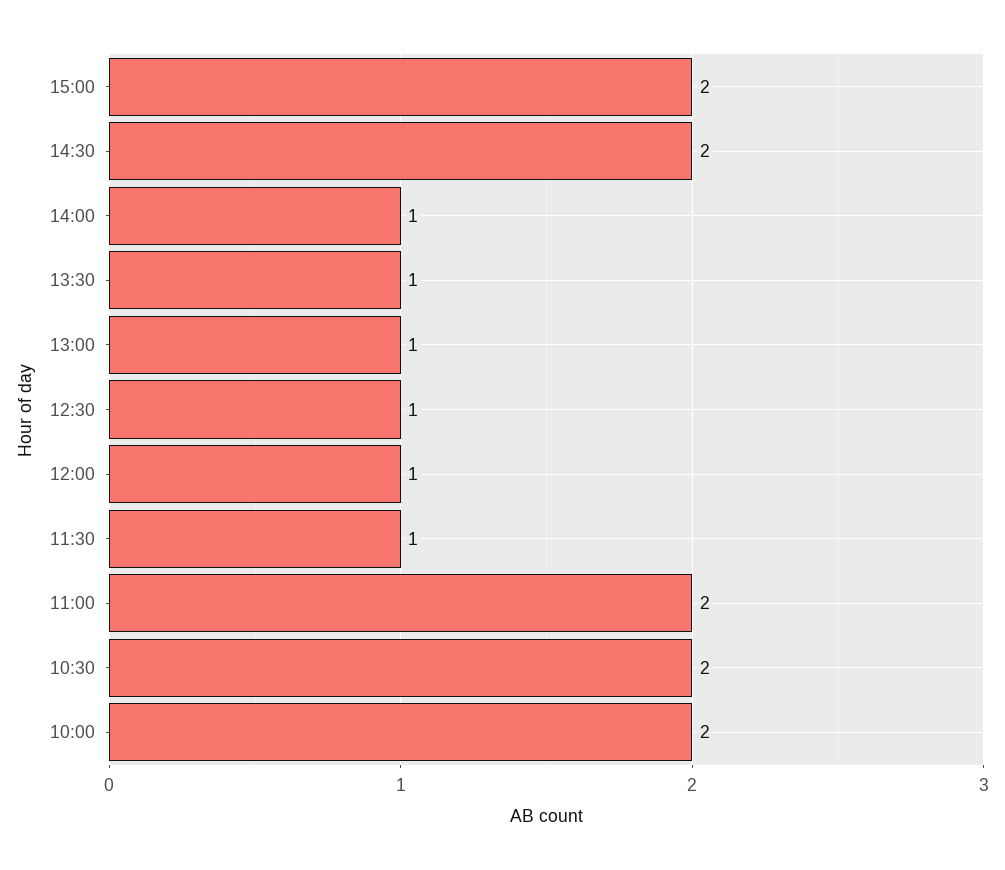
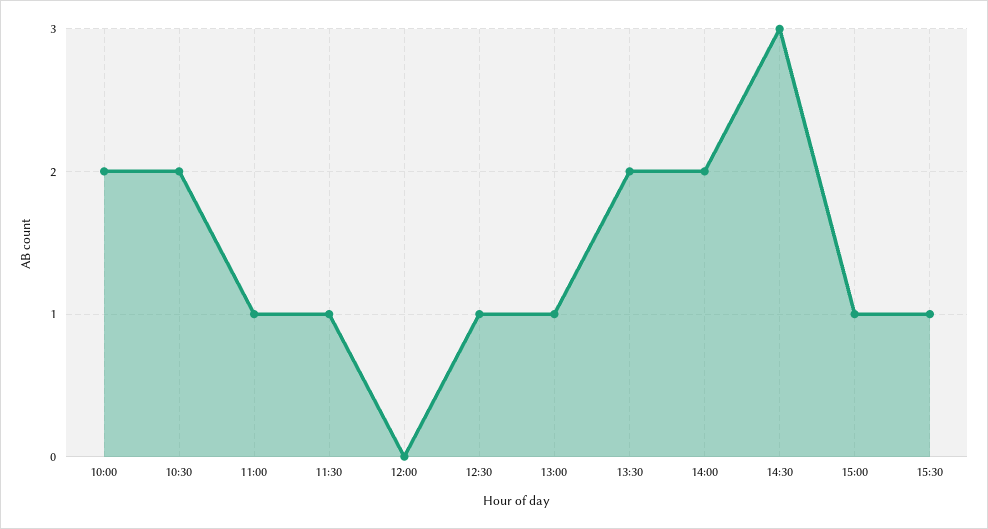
15:00: 2 -> 1
14:30: 2 -> 3
14:00: 1 -> 2
13:30: 1 -> 2
12:00: 1 -> 0
11:00: 2 -> 1
15:30: none -> 1

